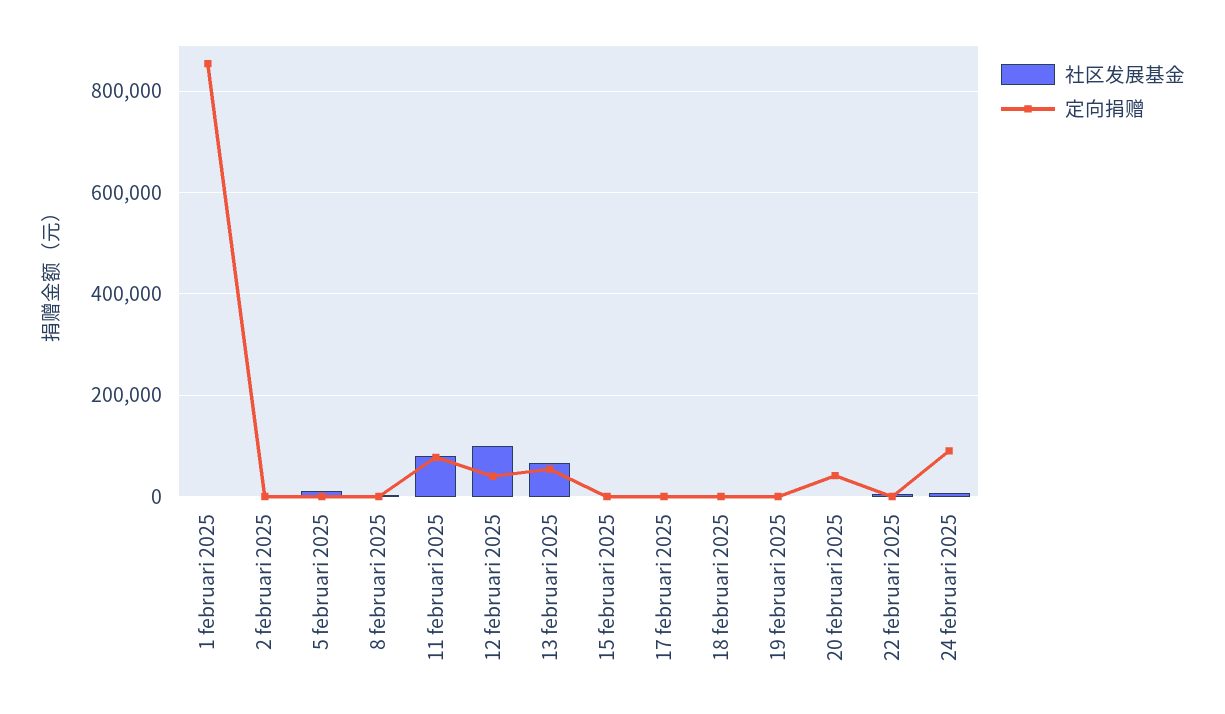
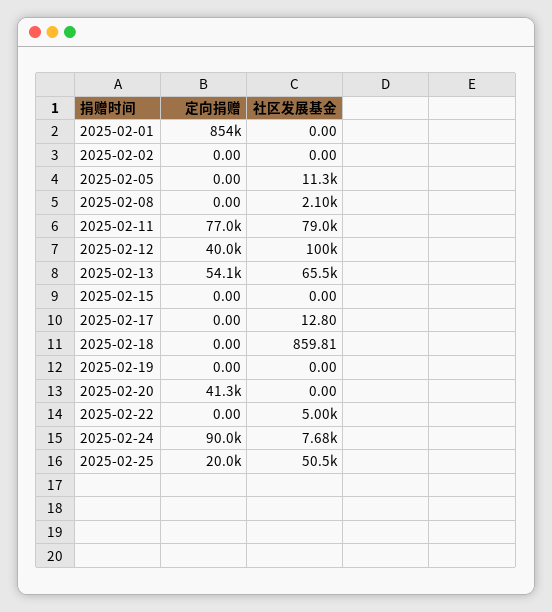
定向捐赠, 2025-02-25: none -> 20000
社区发展基金, 2025-02-25: none -> 50500

